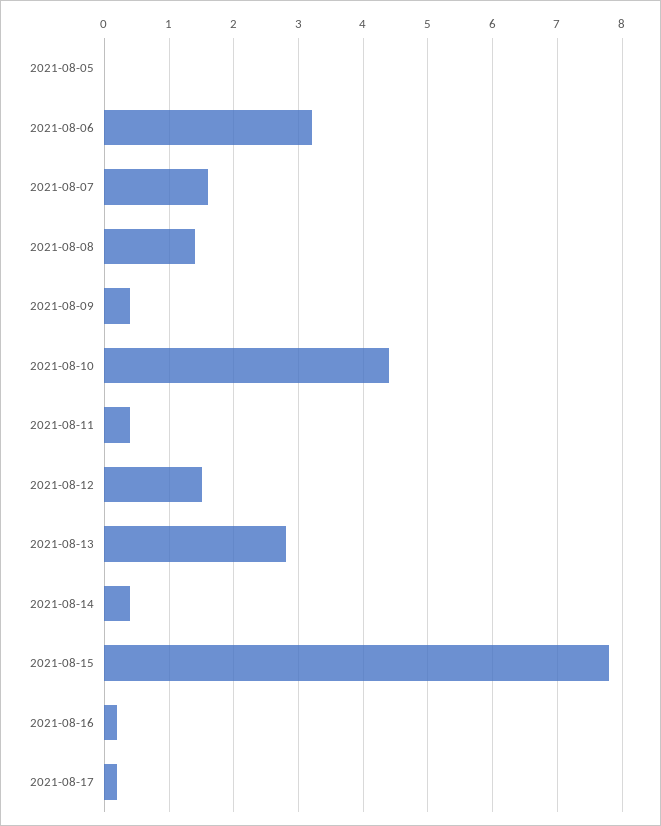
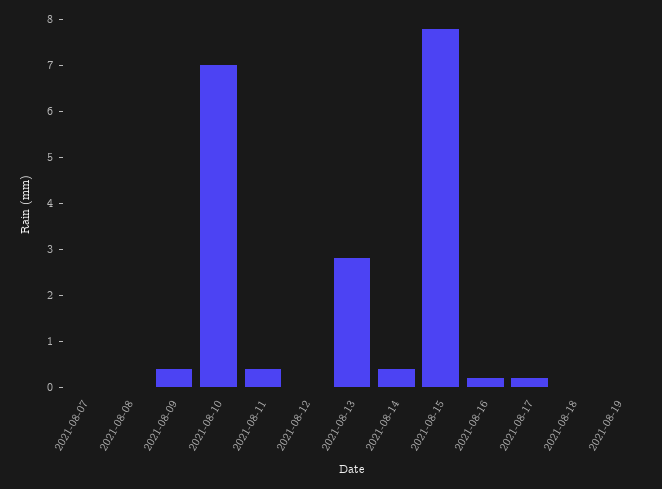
2021-08-05: 0 -> none
2021-08-06: 3.2 -> none
2021-08-07: 1.6 -> 0
2021-08-08: 1.4 -> 0
2021-08-10: 4.4 -> 7
2021-08-12: 1.5 -> 0
2021-08-18: none -> 0
2021-08-19: none -> 0

